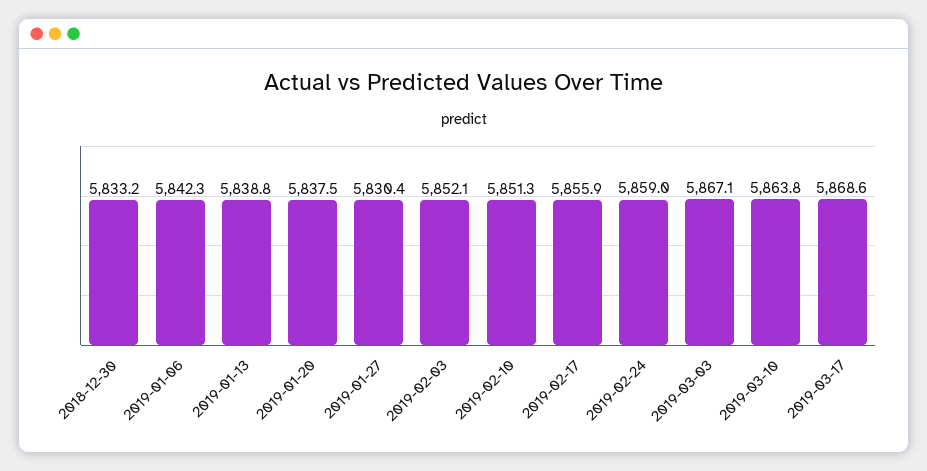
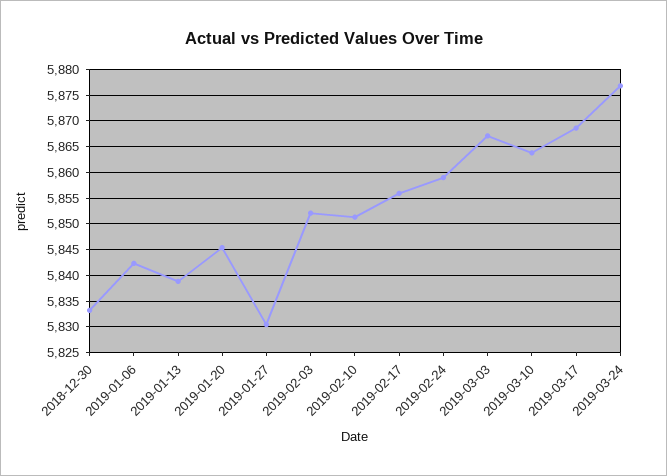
2019-01-20: 5837.5 -> 5845
2019-03-24: none -> 5877.5

